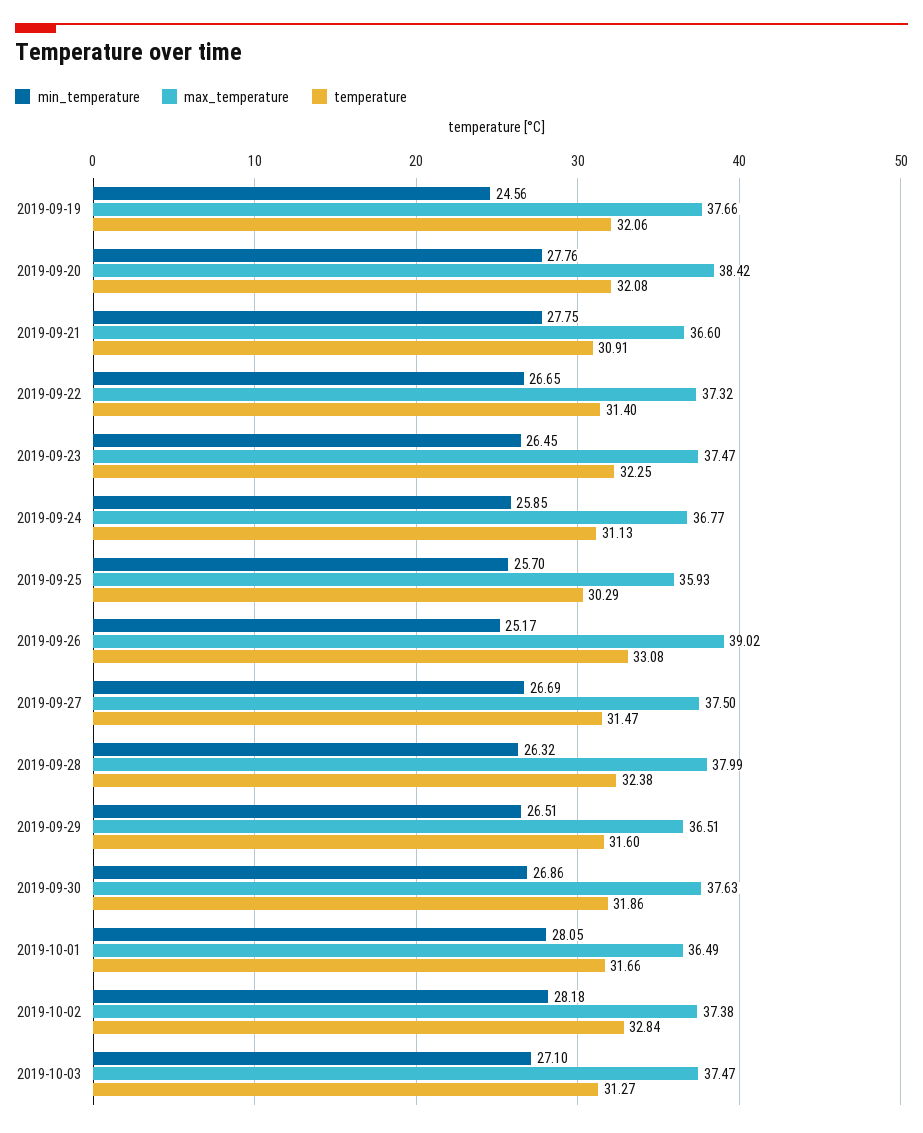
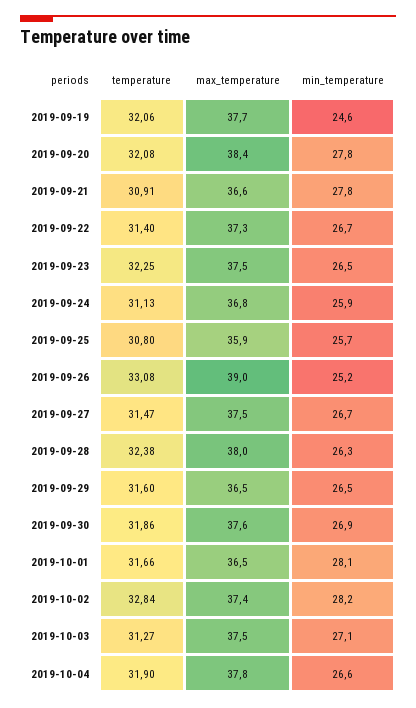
temperature, 2019-09-25: 30.29 -> 30.8
temperature, 2019-10-04: none -> 31.9
max_temperature, 2019-10-04: none -> 37.8
min_temperature, 2019-10-04: none -> 26.6

